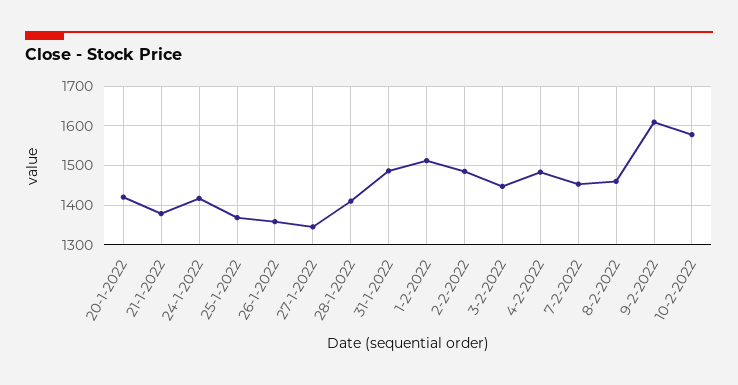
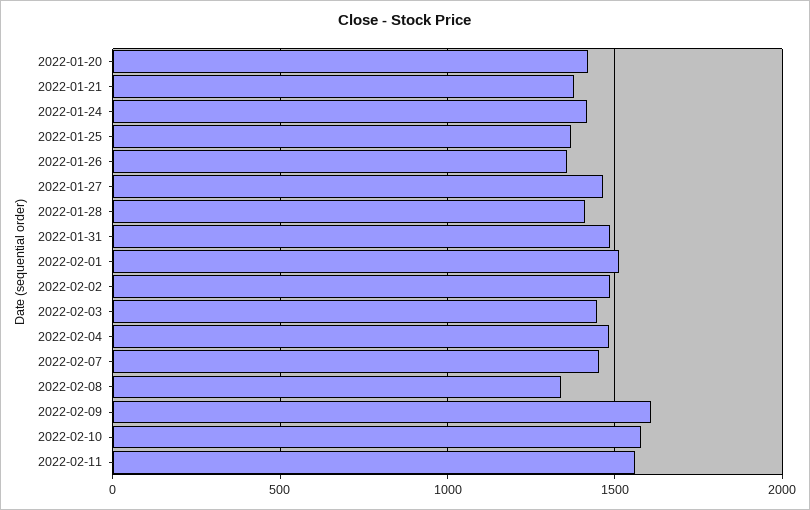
27-1-2022: 1340 -> 1450
8-2-2022: 1460 -> 1350
2022-02-11: none -> 1550

